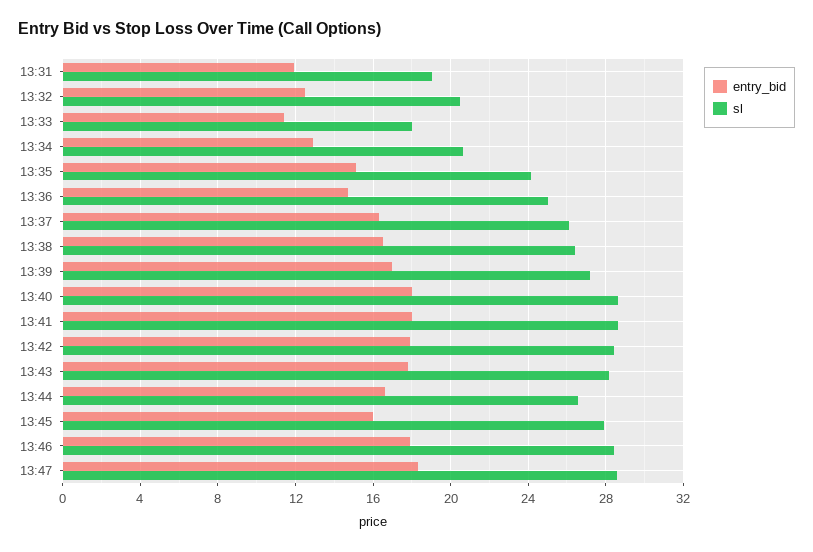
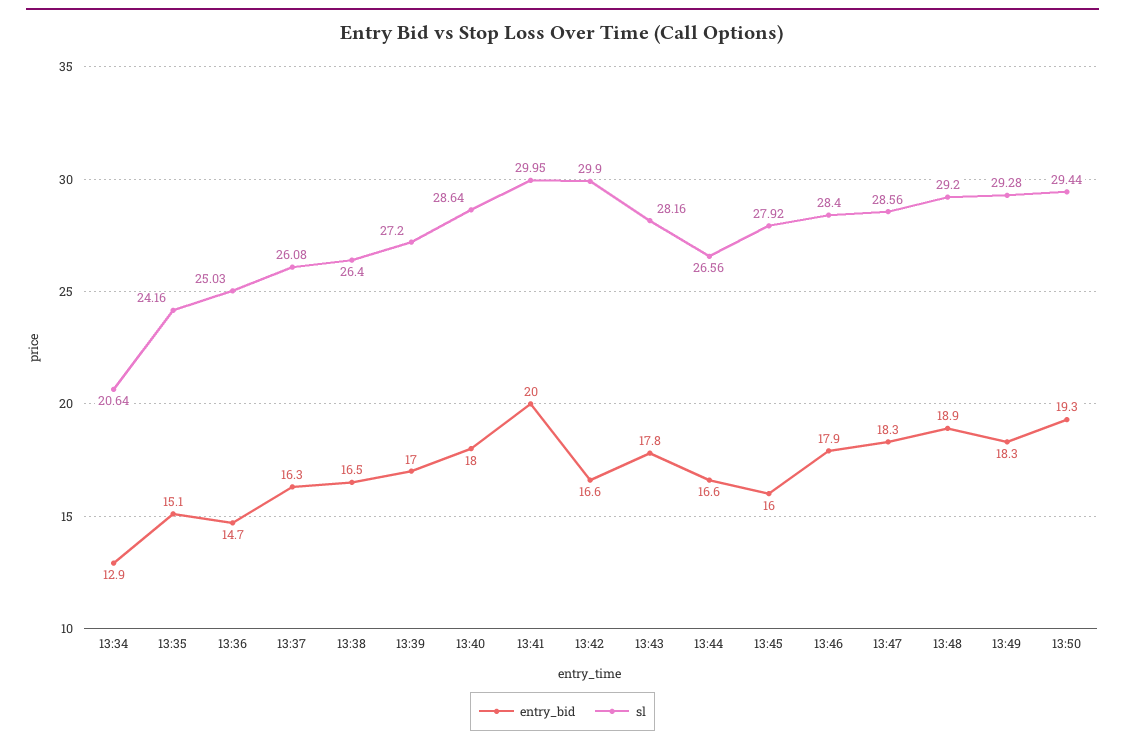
entry_bid, 13:31: 12 -> none
sl, 13:31: 19 -> none
entry_bid, 13:32: 12.5 -> none
sl, 13:32: 20.5 -> none
entry_bid, 13:33: 11.5 -> none
sl, 13:33: 18 -> none
entry_bid, 13:41: 18 -> 20
sl, 13:41: 28.5 -> 29.95
entry_bid, 13:42: 18 -> 16.6
sl, 13:42: 28.5 -> 29.9
entry_bid, 13:48: none -> 18.9
sl, 13:48: none -> 29.2
entry_bid, 13:49: none -> 18.3
sl, 13:49: none -> 29.28
entry_bid, 13:50: none -> 19.3
sl, 13:50: none -> 29.44

